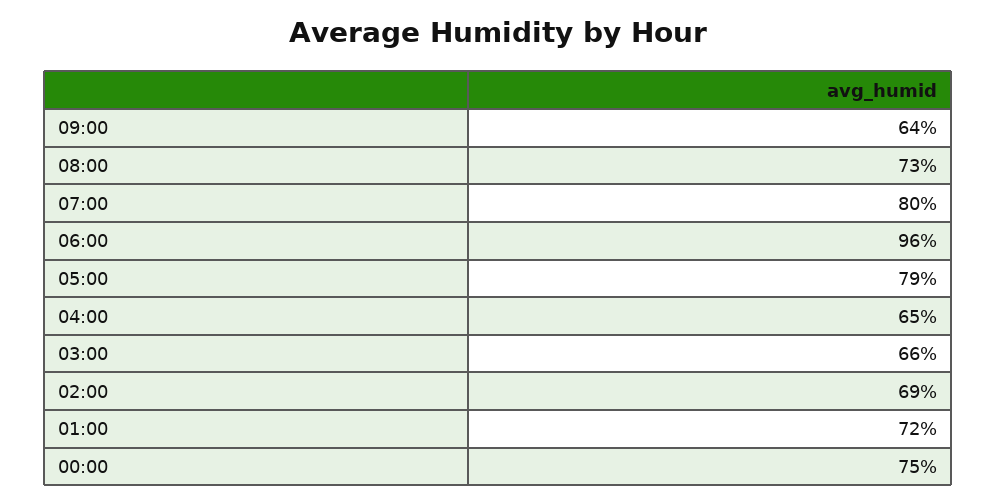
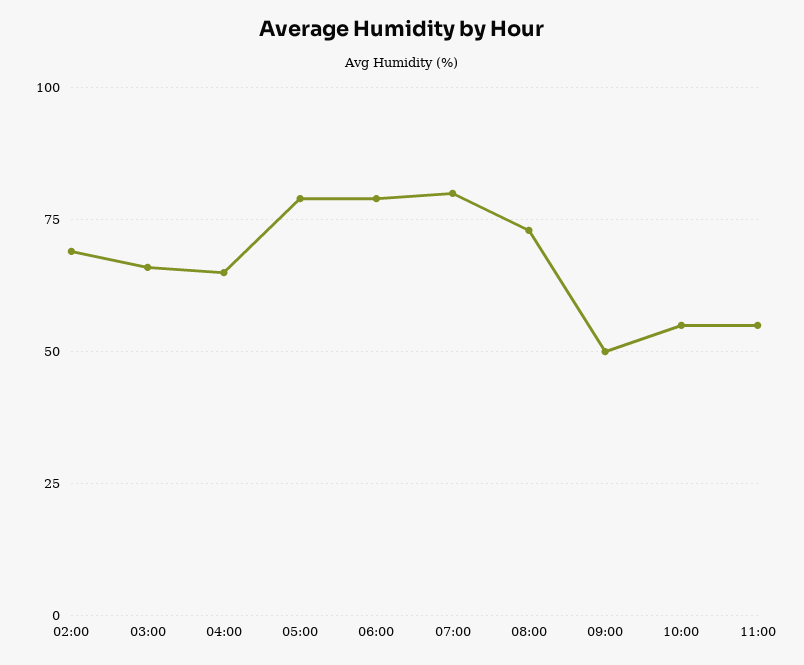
09:00: 64 -> 50
06:00: 96 -> 80
01:00: 72 -> none
00:00: 75 -> none
10:00: none -> 55
11:00: none -> 55

